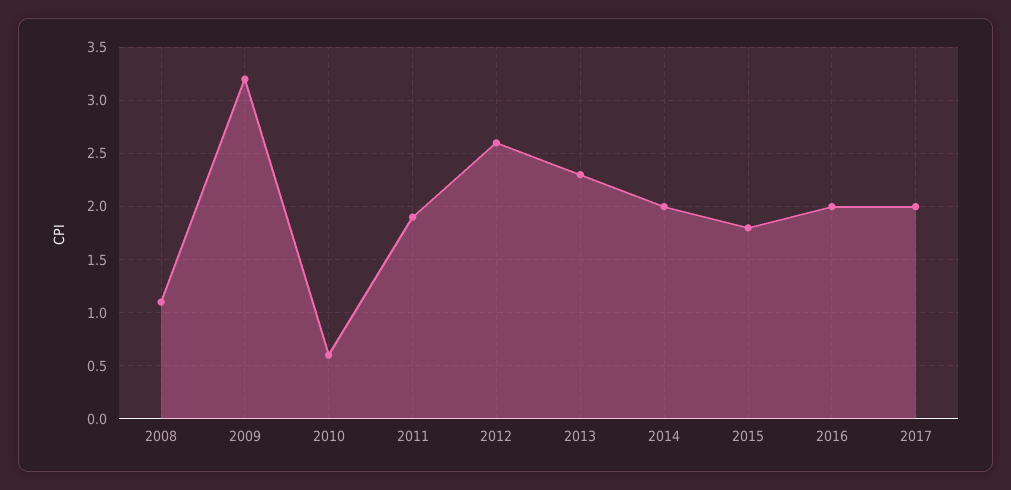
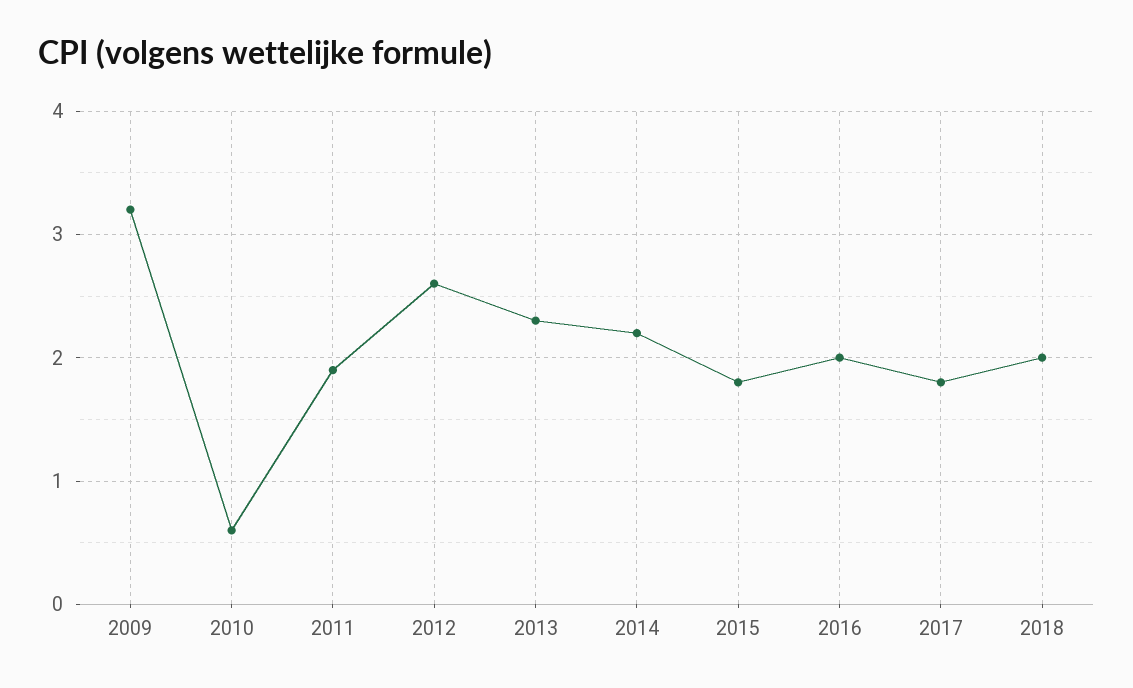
2008: 1.1 -> none
2014: 2 -> 2.2
2017: 2 -> 1.8
2018: none -> 2

